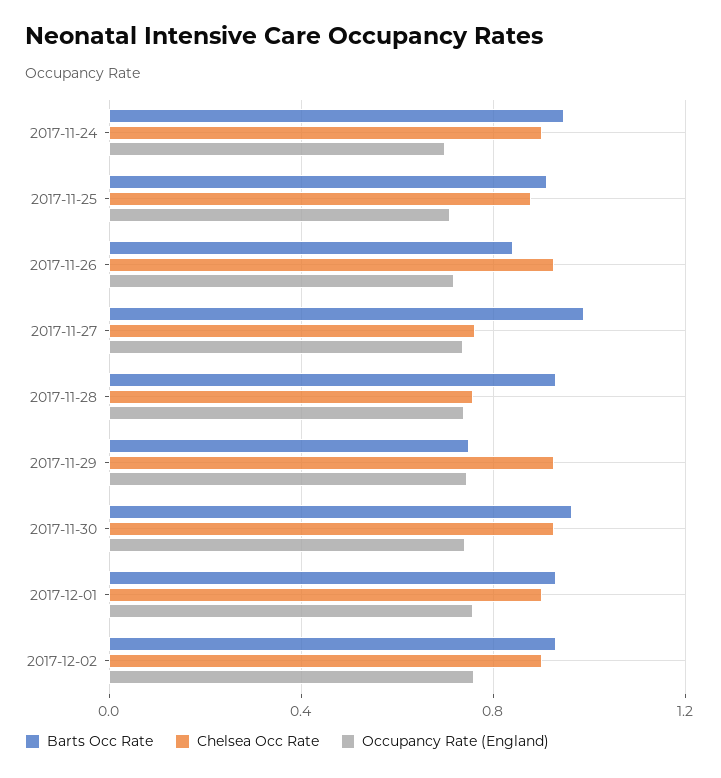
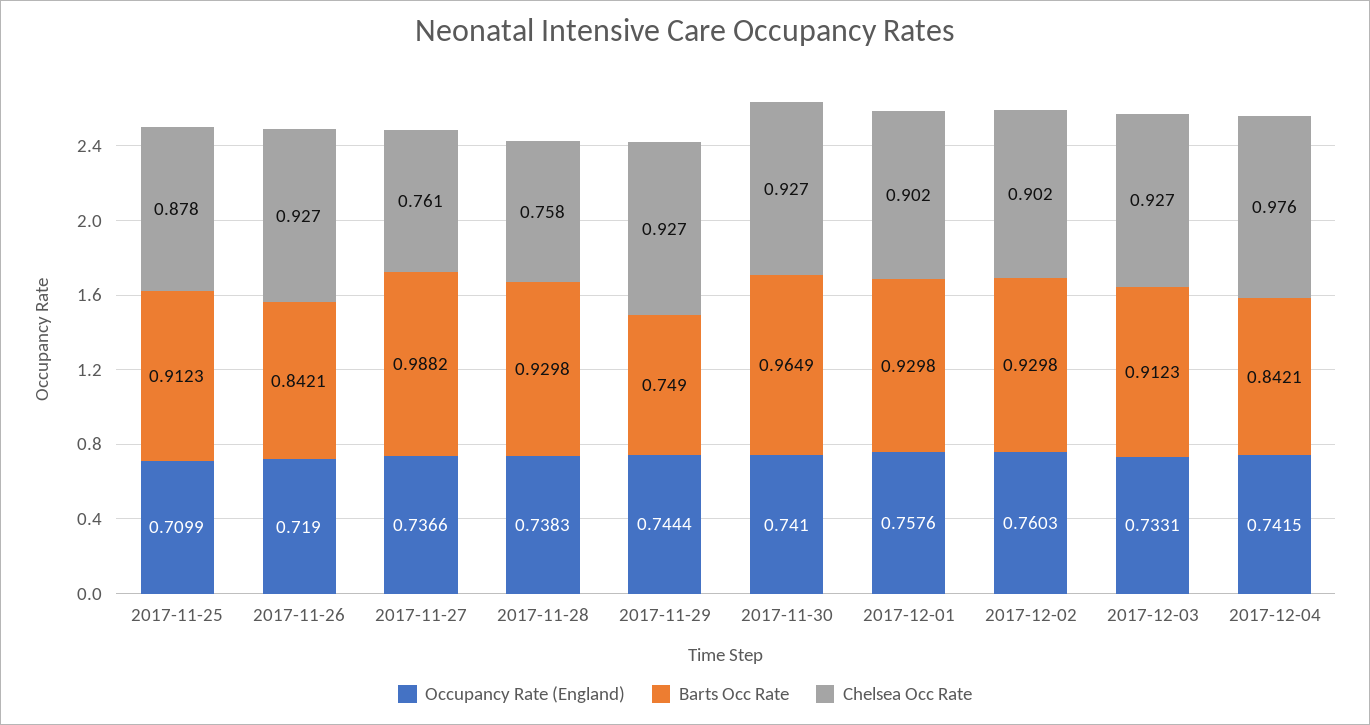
Barts Occ Rate, 2017-11-24: 0.95 -> none
Chelsea Occ Rate, 2017-11-24: 0.9 -> none
Occupancy Rate (England), 2017-11-24: 0.7 -> none
Occupancy Rate (England), 2017-12-03: none -> 0.7331
Barts Occ Rate, 2017-12-03: none -> 0.9123
Chelsea Occ Rate, 2017-12-03: none -> 0.927
Occupancy Rate (England), 2017-12-04: none -> 0.7415
Barts Occ Rate, 2017-12-04: none -> 0.8421
Chelsea Occ Rate, 2017-12-04: none -> 0.976

